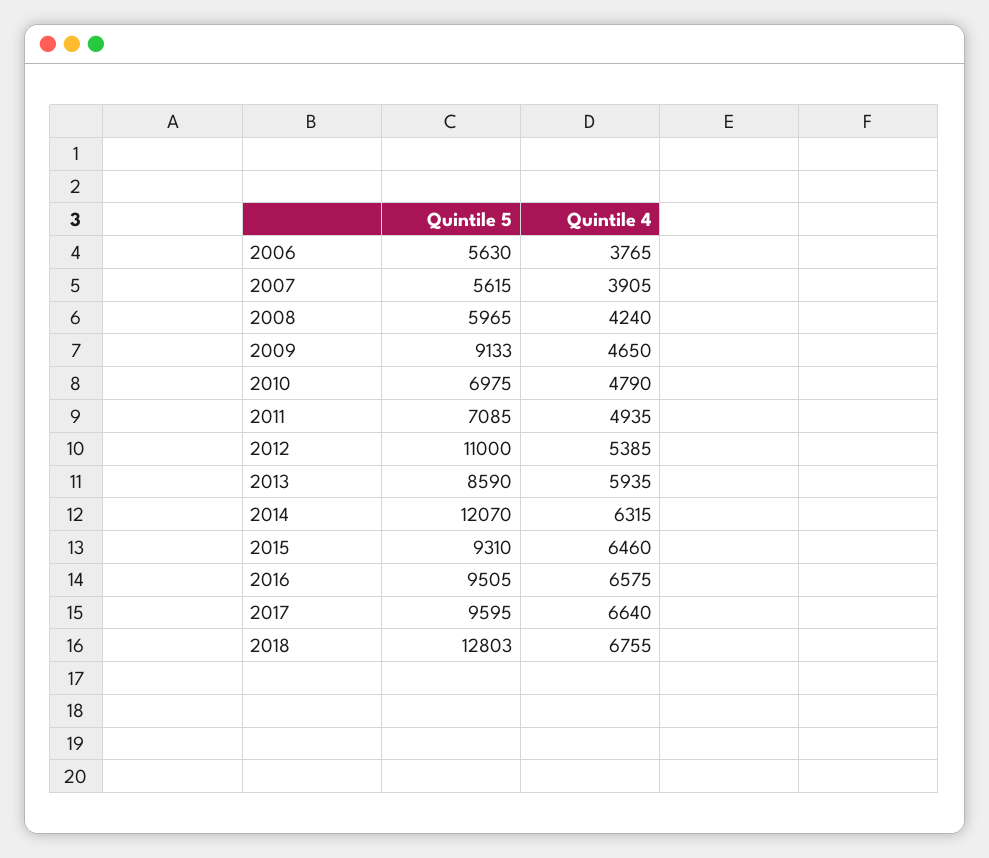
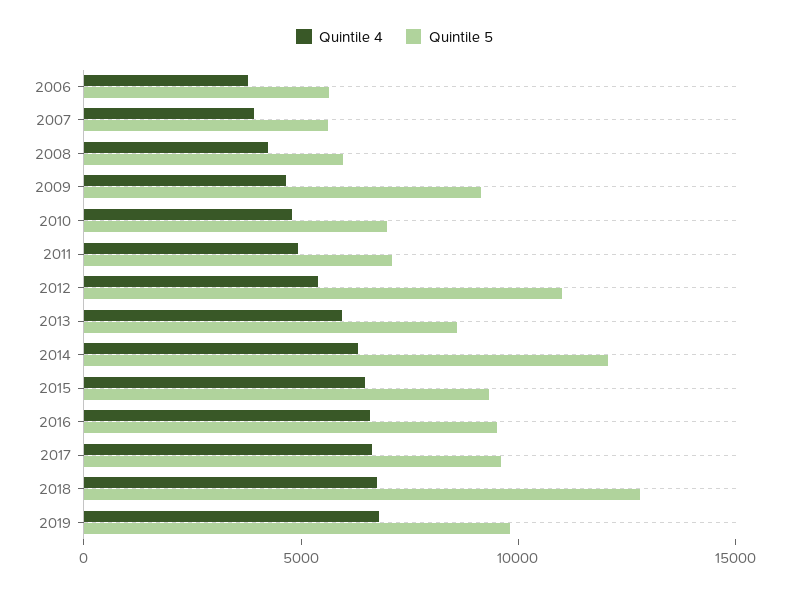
Quintile 4, 2019: none -> 7000
Quintile 5, 2019: none -> 10000

